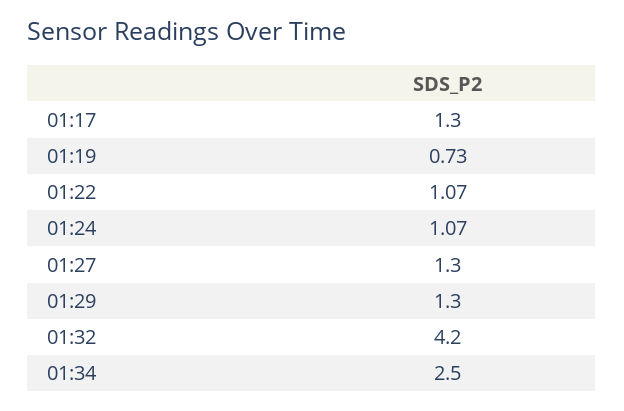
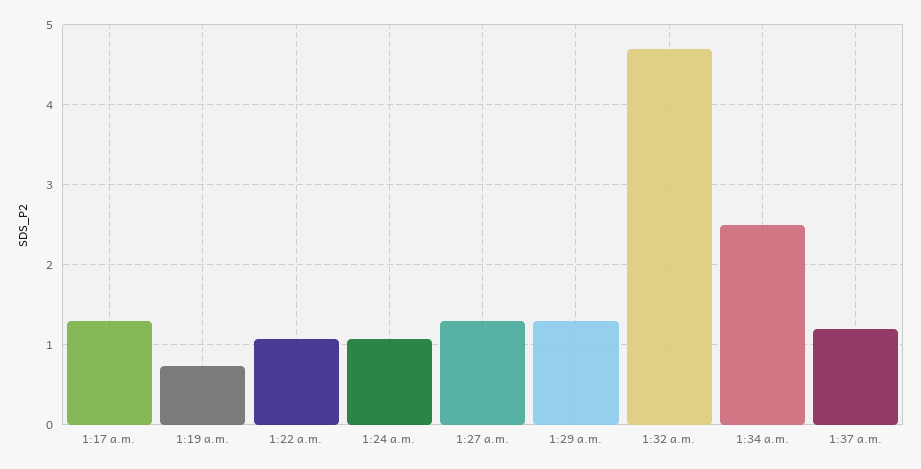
01:32: 4.2 -> 4.7
1:37 a.m.: none -> 1.2

